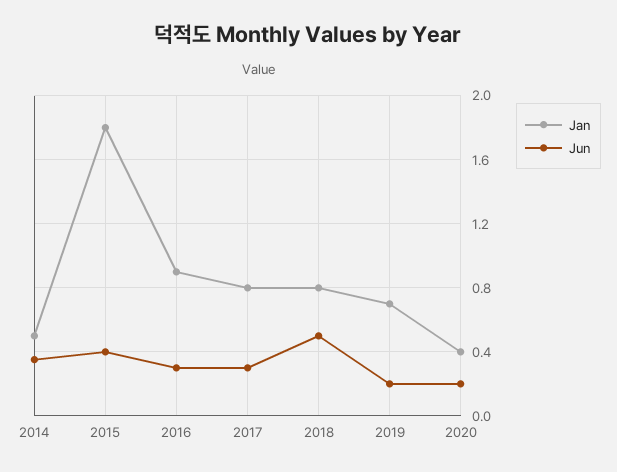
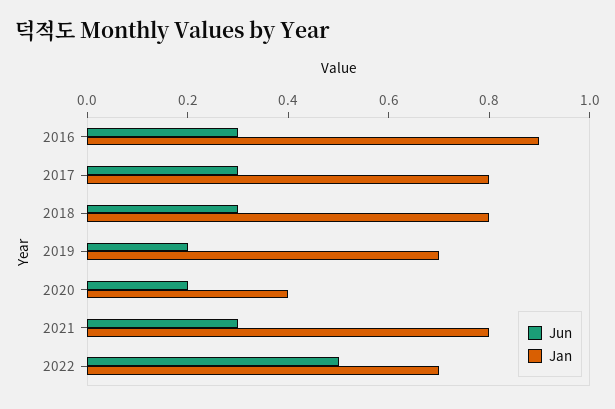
Jan, 2014: 0.5 -> none
Jun, 2014: 0.35 -> none
Jan, 2015: 1.8 -> none
Jun, 2015: 0.4 -> none
Jun, 2018: 0.5 -> 0.3
Jun, 2021: none -> 0.3
Jan, 2021: none -> 0.8
Jun, 2022: none -> 0.5
Jan, 2022: none -> 0.7

